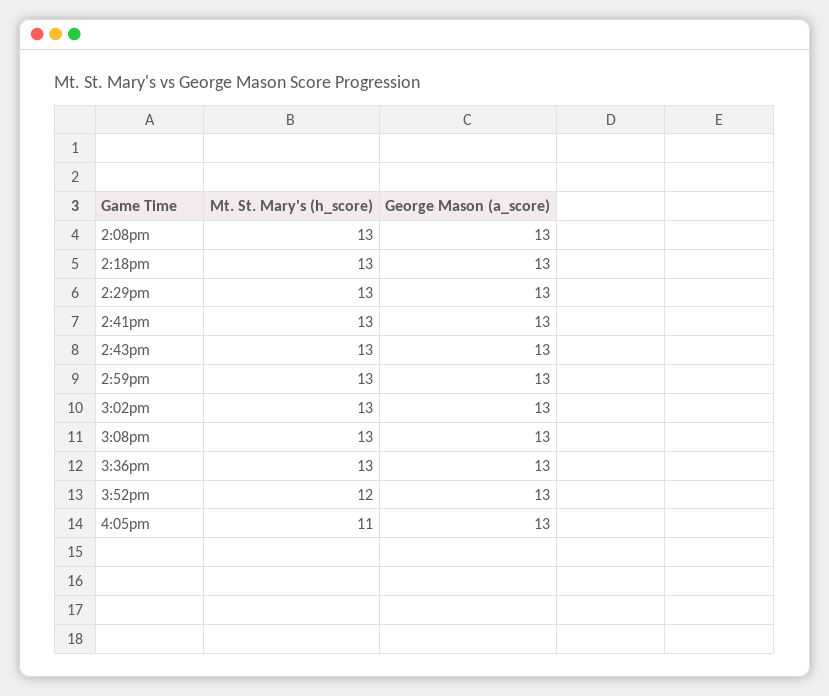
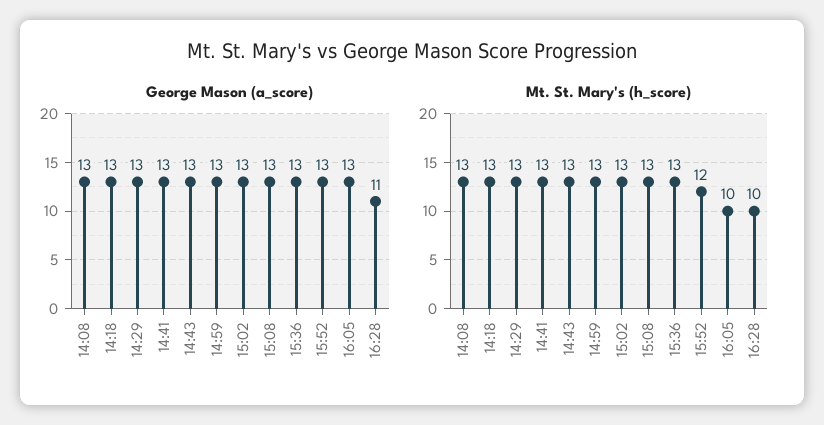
Mt. St. Mary's (h_score), 4:05pm: 11 -> 10
George Mason (a_score), 16:28: none -> 11
Mt. St. Mary's (h_score), 16:28: none -> 10

